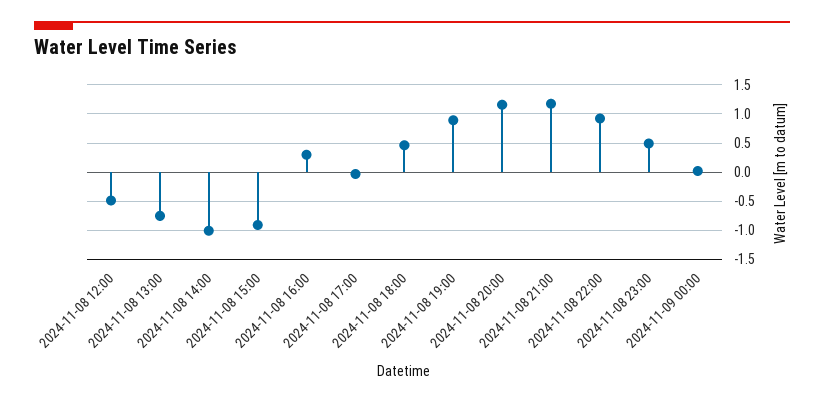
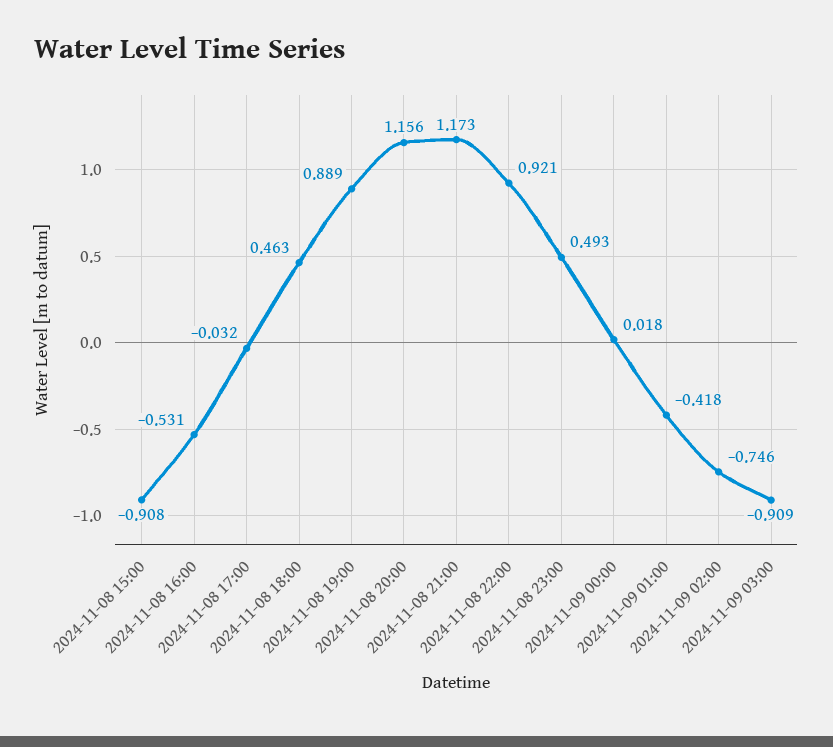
2024-11-08 12:00: -0.5 -> none
2024-11-08 13:00: -0.75 -> none
2024-11-08 14:00: -1 -> none
2024-11-08 16:00: 0.25 -> -0.531
2024-11-09 01:00: none -> -0.418
2024-11-09 02:00: none -> -0.746
2024-11-09 03:00: none -> -0.909

